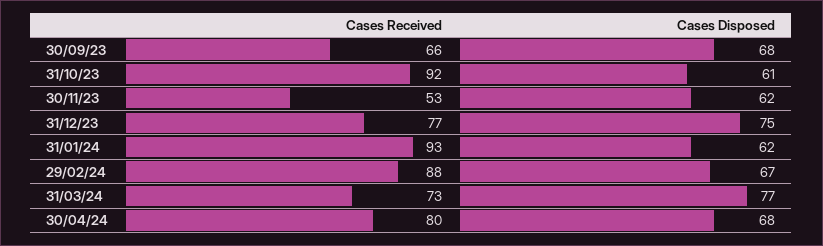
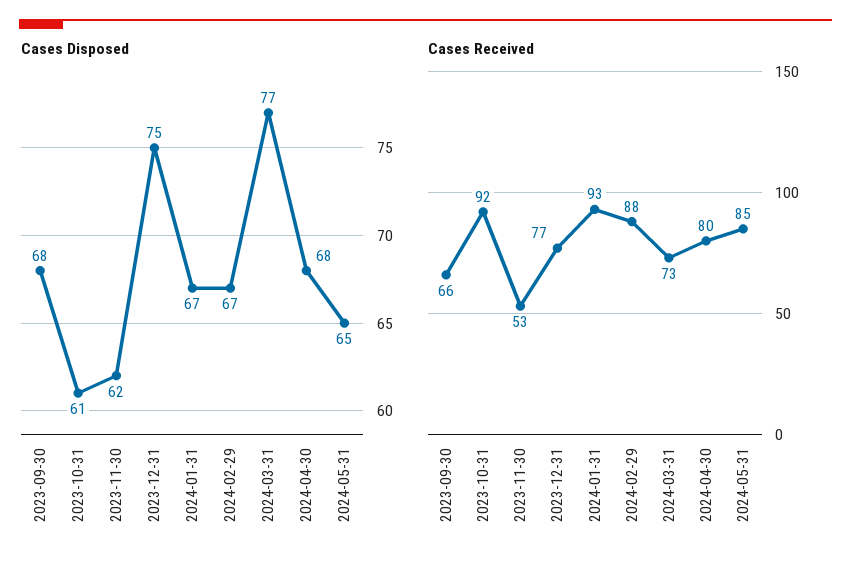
Cases Disposed, 31/01/24: 62 -> 67
Cases Disposed, 2024-05-31: none -> 65
Cases Received, 2024-05-31: none -> 85

